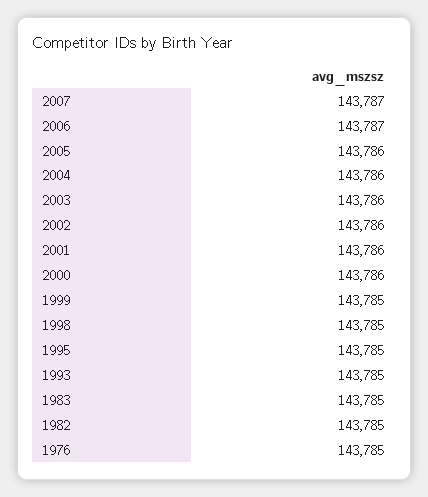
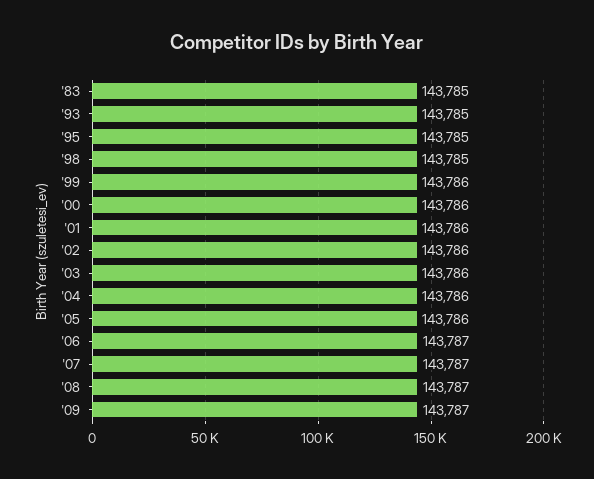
1999: 143785 -> 143786
1982: 143785 -> none
1976: 143785 -> none
'08: none -> 143787
'09: none -> 143787

